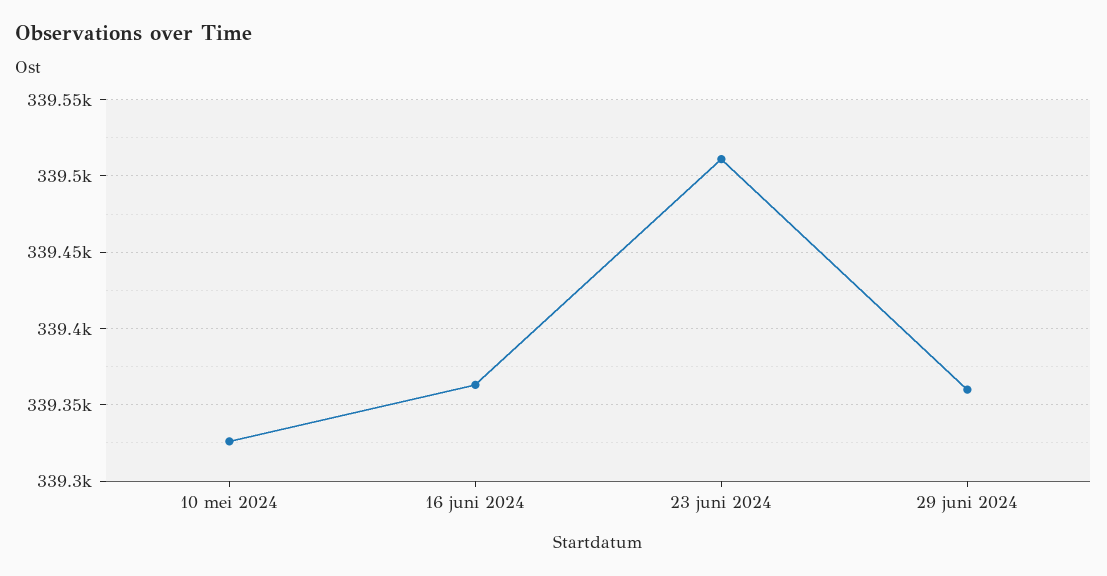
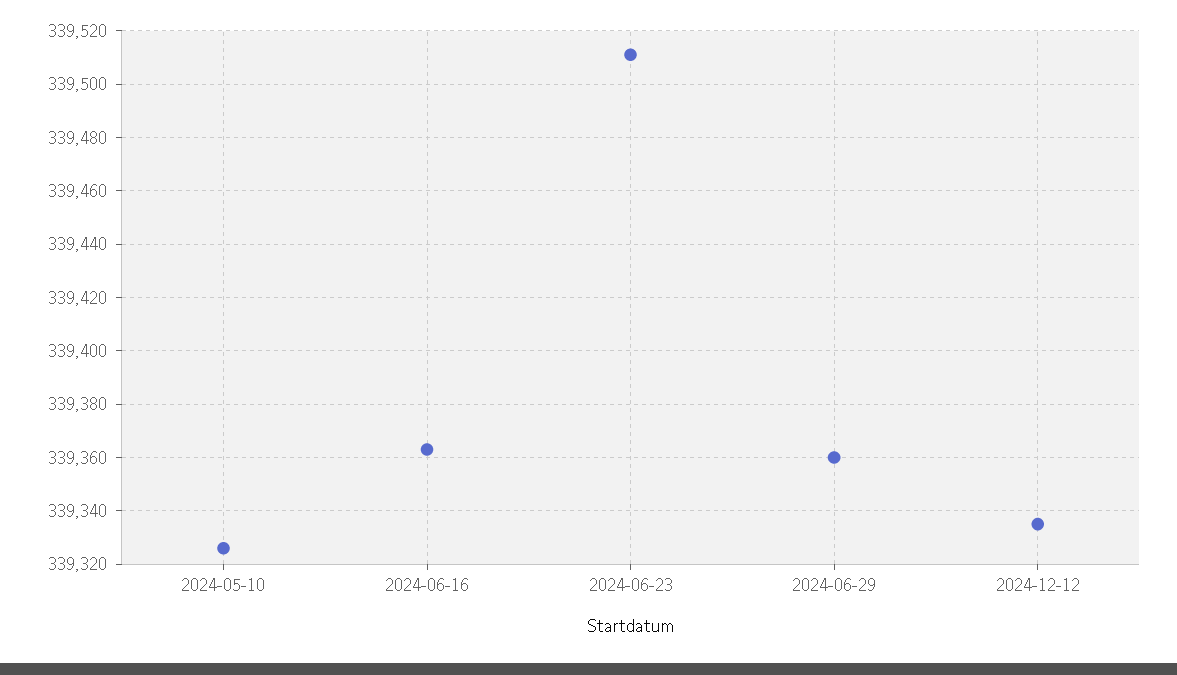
2024-12-12: none -> 339335

